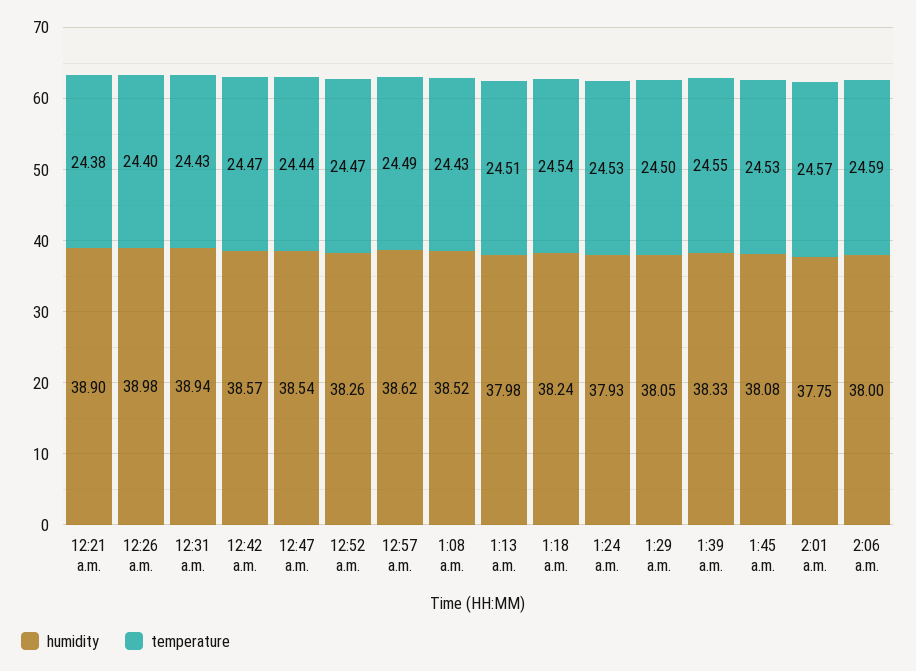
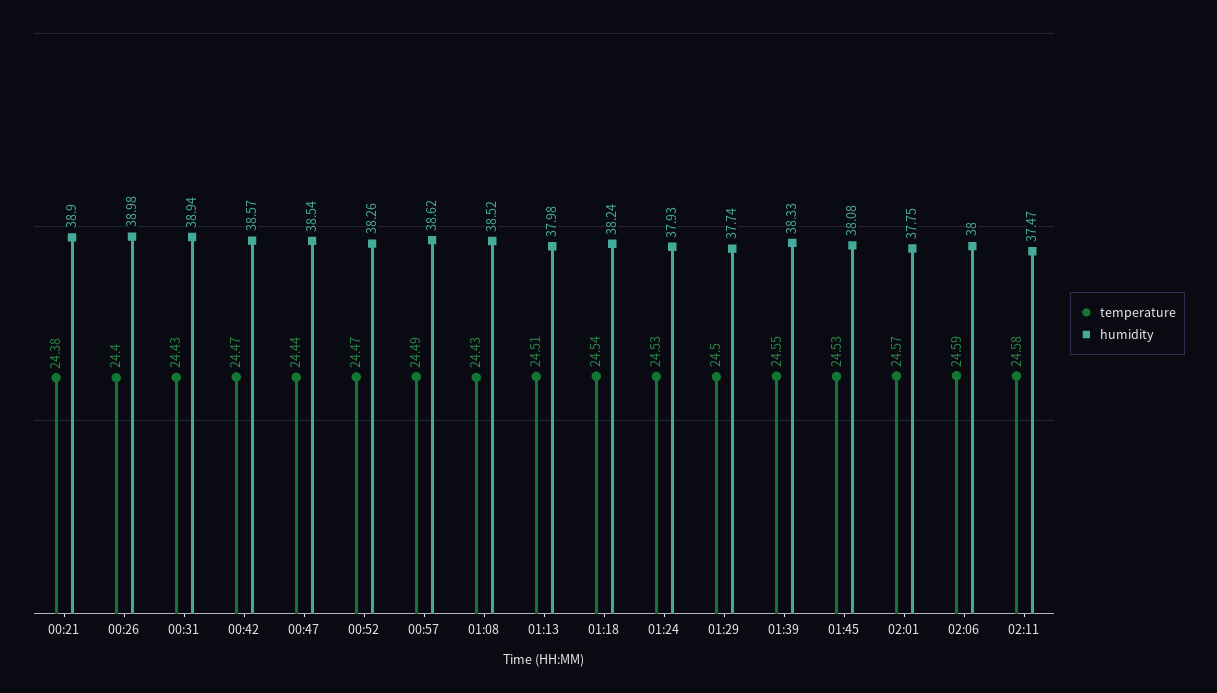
humidity, 1:29 a.m.: 38.05 -> 37.74
temperature, 02:11: none -> 24.58
humidity, 02:11: none -> 37.47

